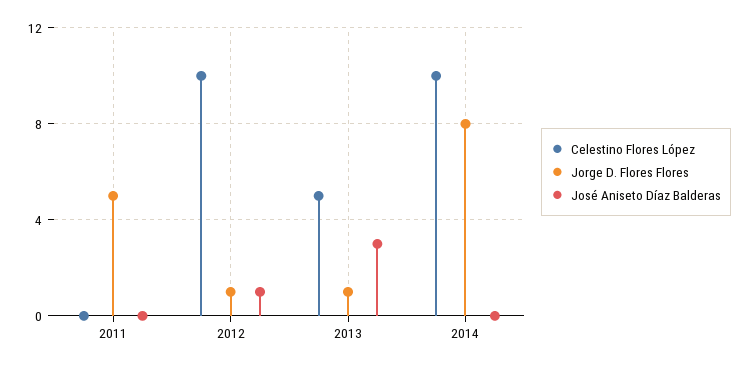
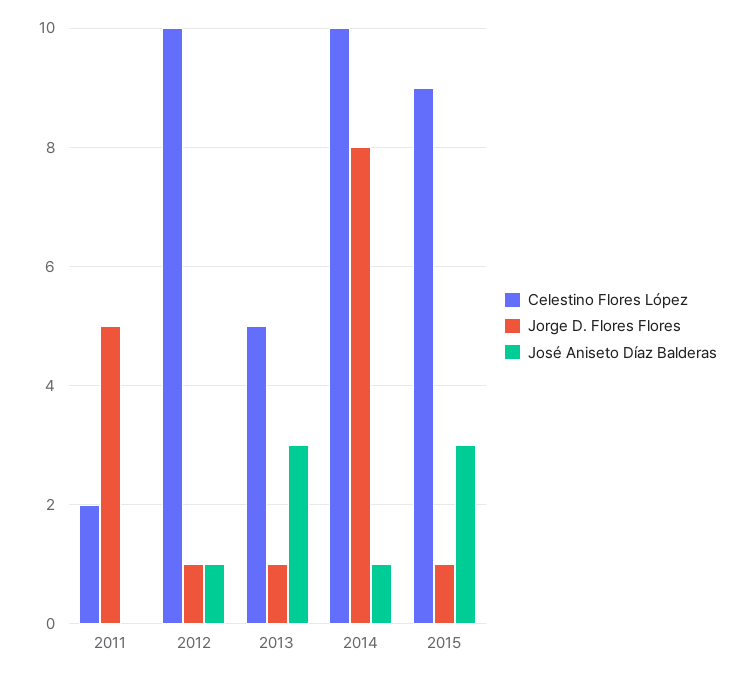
Celestino Flores López, 2011: 0 -> 2
José Aniseto Díaz Balderas, 2014: 0 -> 1
Celestino Flores López, 2015: none -> 9
Jorge D. Flores Flores, 2015: none -> 1
José Aniseto Díaz Balderas, 2015: none -> 3

